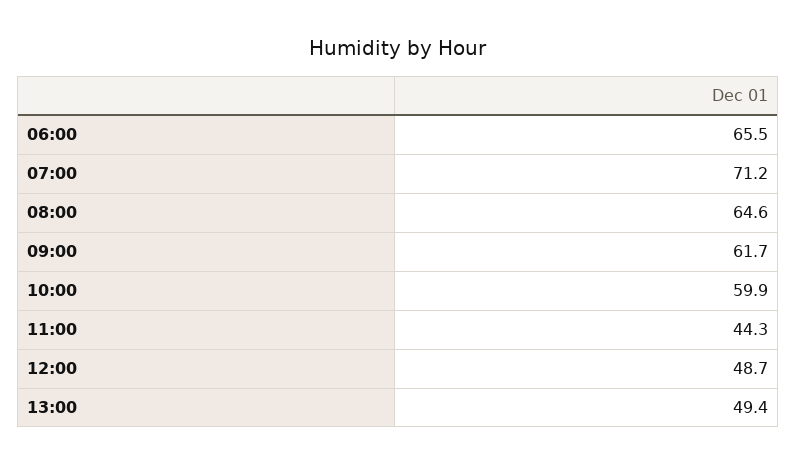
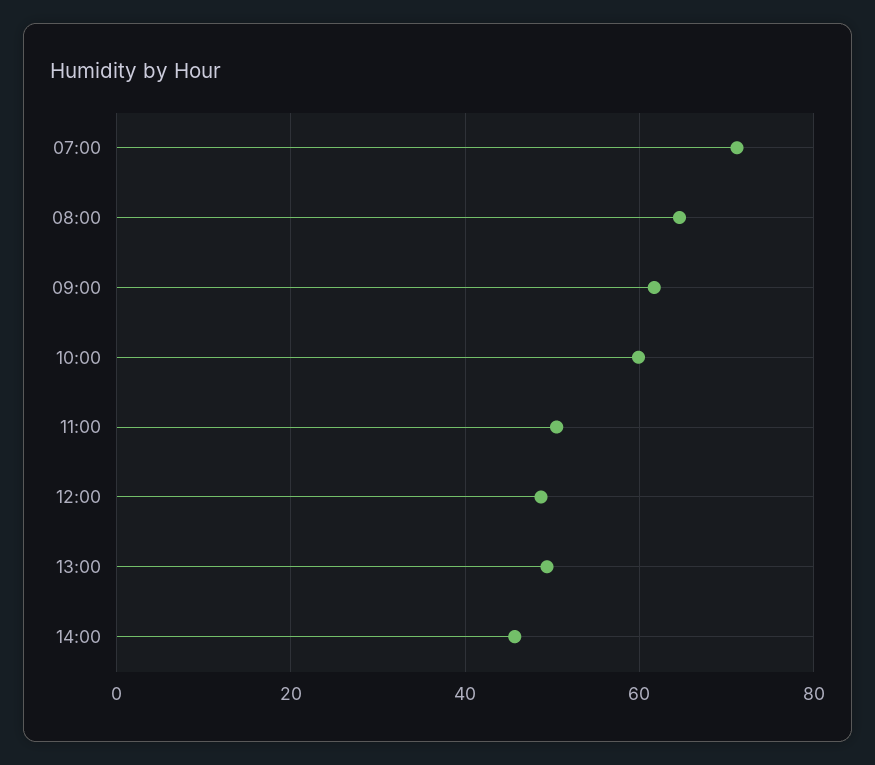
06:00: 65.5 -> none
11:00: 44.3 -> 50
14:00: none -> 46

